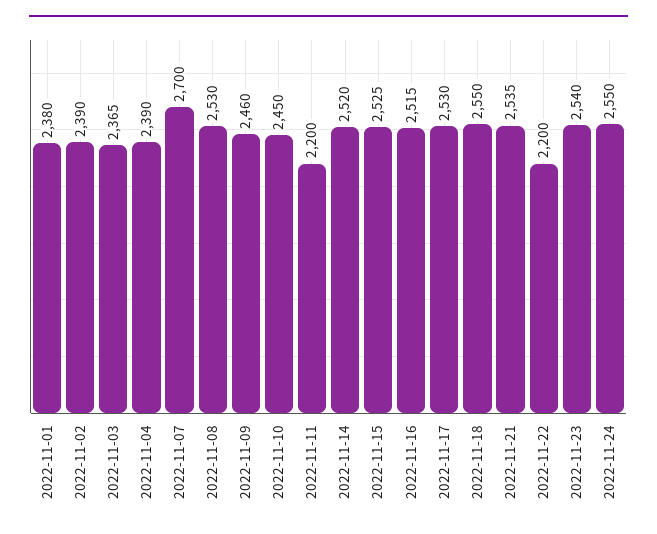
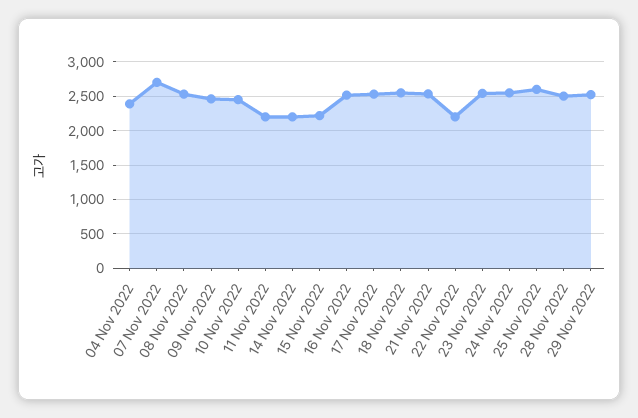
2022-11-01: 2380 -> none
2022-11-02: 2390 -> none
2022-11-03: 2365 -> none
2022-11-14: 2520 -> 2200
2022-11-15: 2525 -> 2200
25 Nov 2022: none -> 2600
28 Nov 2022: none -> 2500
29 Nov 2022: none -> 2500

